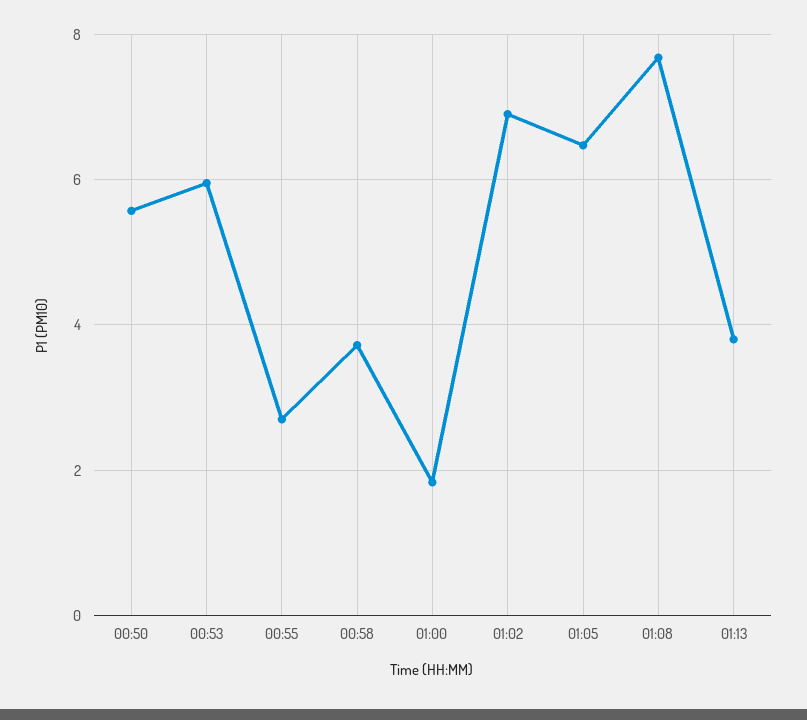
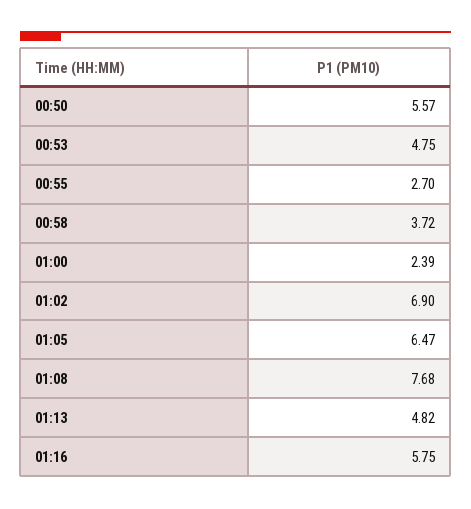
00:53: 6 -> 4.75
01:00: 1.8 -> 2.39
01:13: 3.8 -> 4.82
01:16: none -> 5.75

